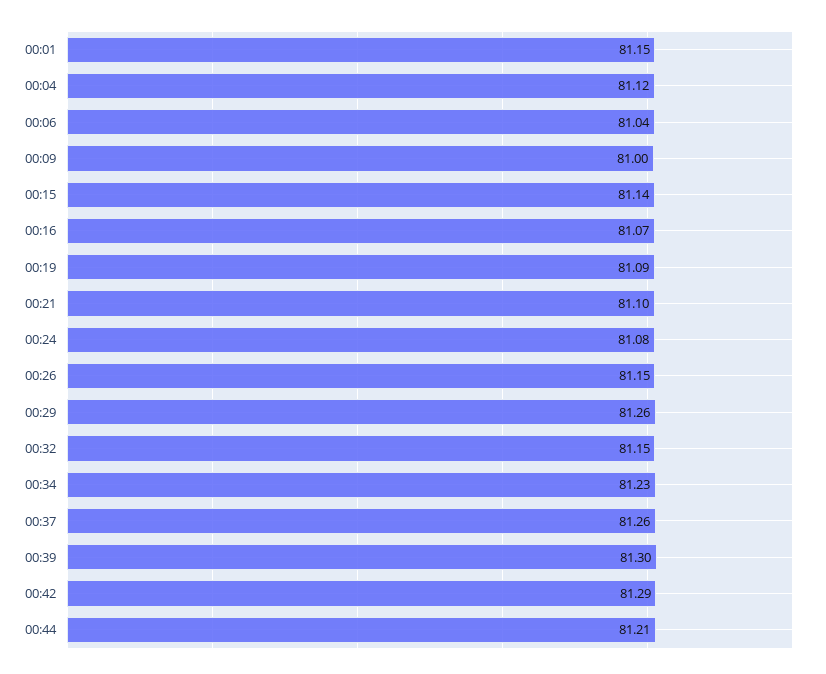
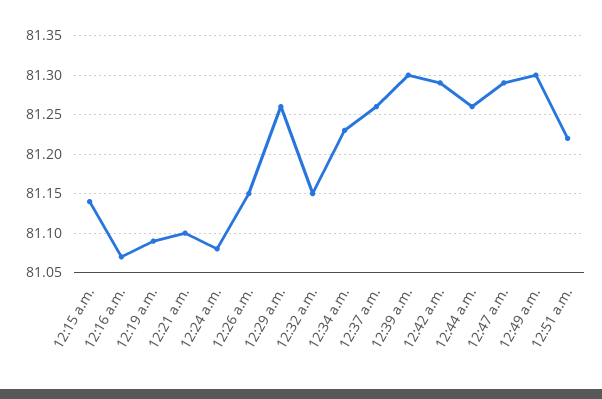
00:01: 81.15 -> none
00:04: 81.12 -> none
00:06: 81.04 -> none
00:09: 81 -> none
00:44: 81.21 -> 81.26
12:47 a.m.: none -> 81.29
12:49 a.m.: none -> 81.3
12:51 a.m.: none -> 81.22

